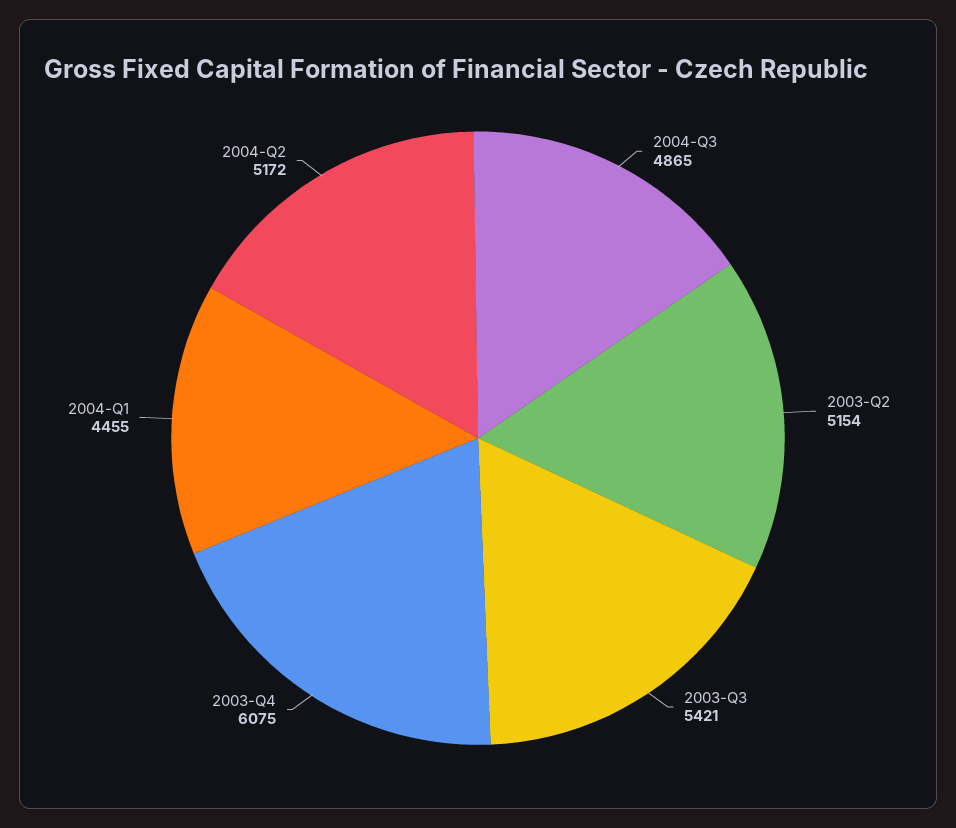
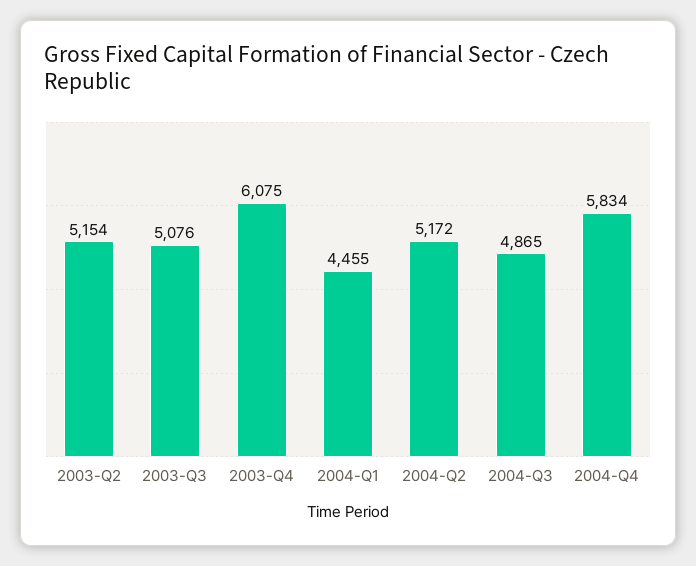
2003-Q3: 5421 -> 5076
2004-Q4: none -> 5834

